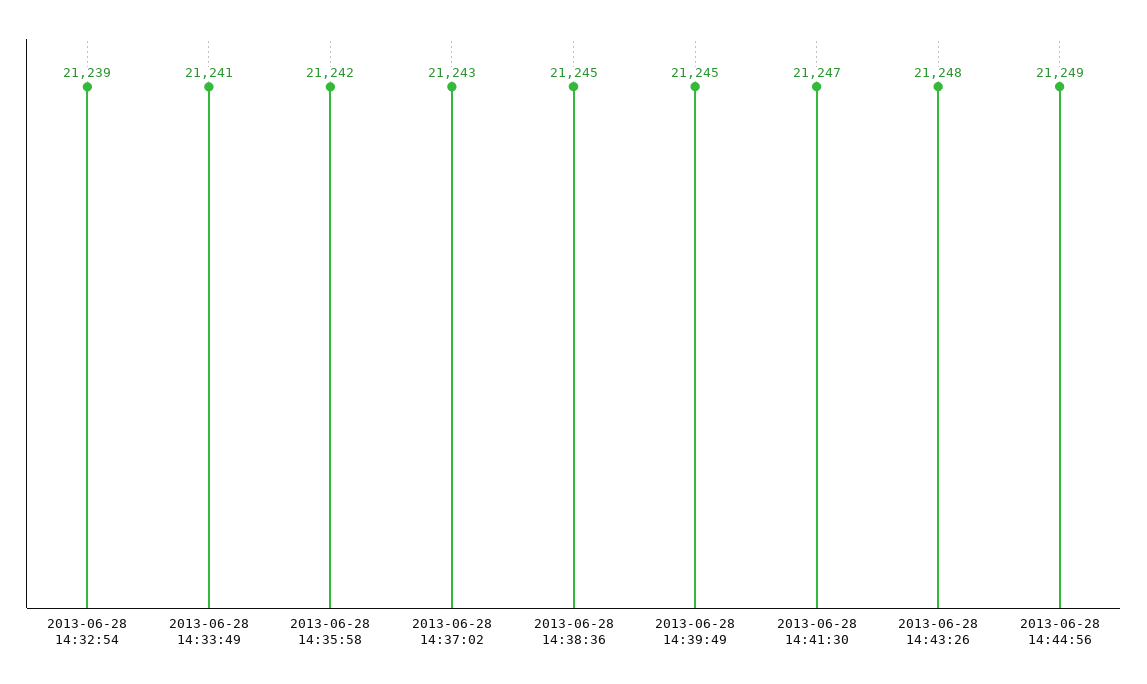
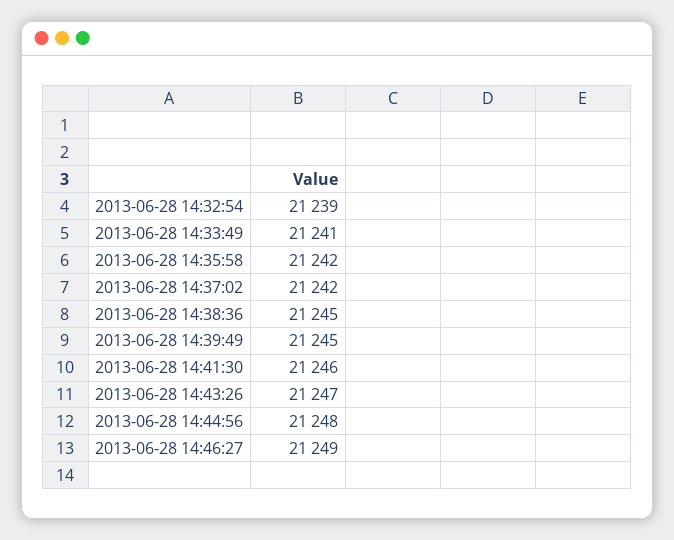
2013-06-28 14:37:02: 21243 -> 21242
2013-06-28 14:41:30: 21247 -> 21246
2013-06-28 14:43:26: 21248 -> 21247
2013-06-28 14:44:56: 21249 -> 21248
2013-06-28 14:46:27: none -> 21249

